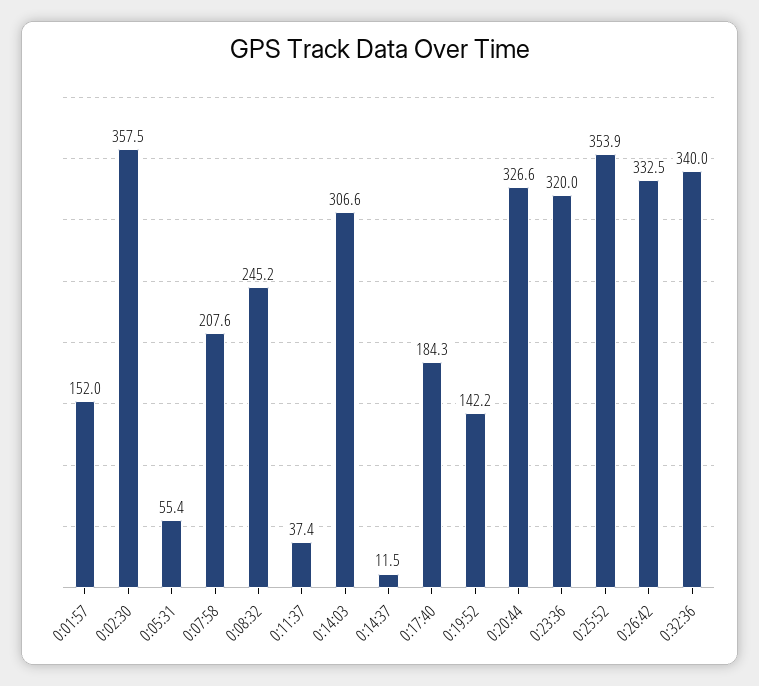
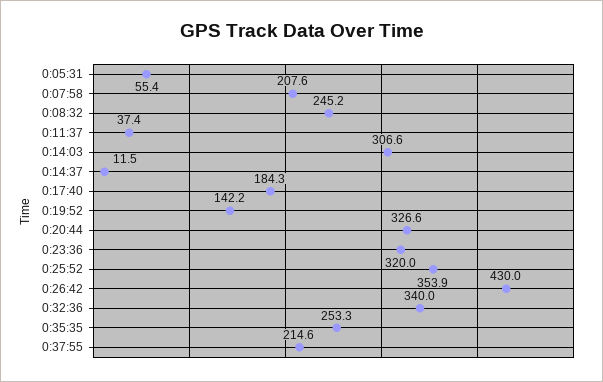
0:01:57: 152 -> none
0:02:30: 357.5 -> none
0:26:42: 332.5 -> 430
0:35:35: none -> 253.3
0:37:55: none -> 214.6

